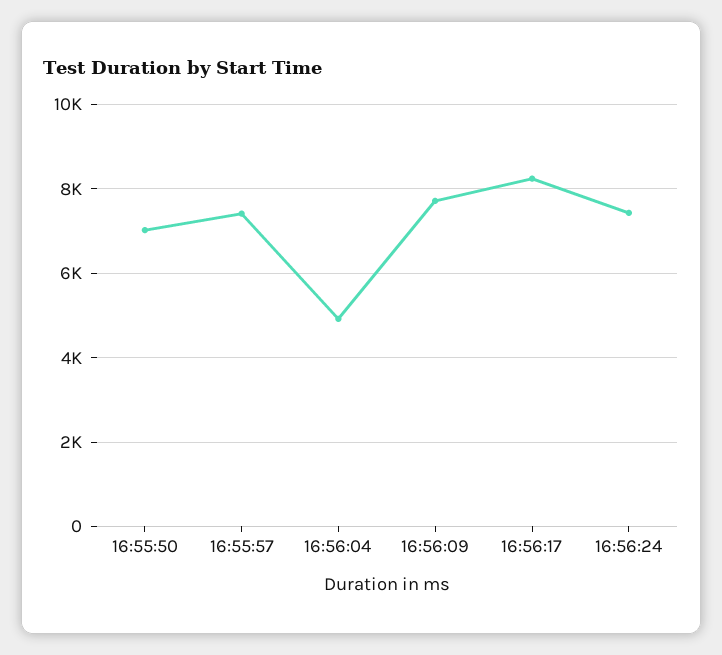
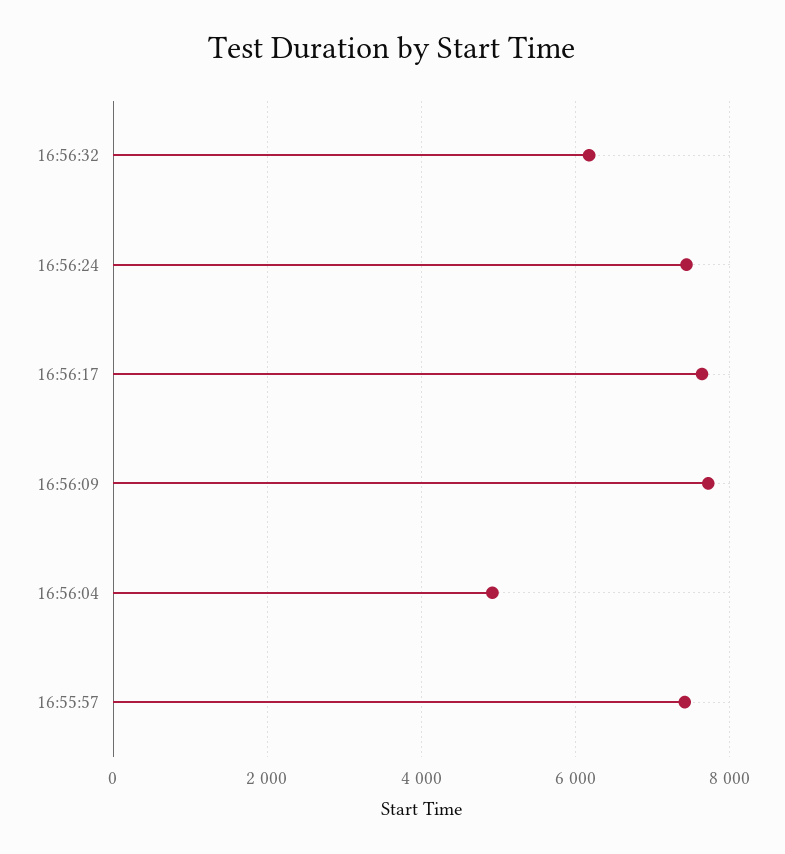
16:55:50: 7000 -> none
16:56:17: 8200 -> 7600
16:56:32: none -> 6200

